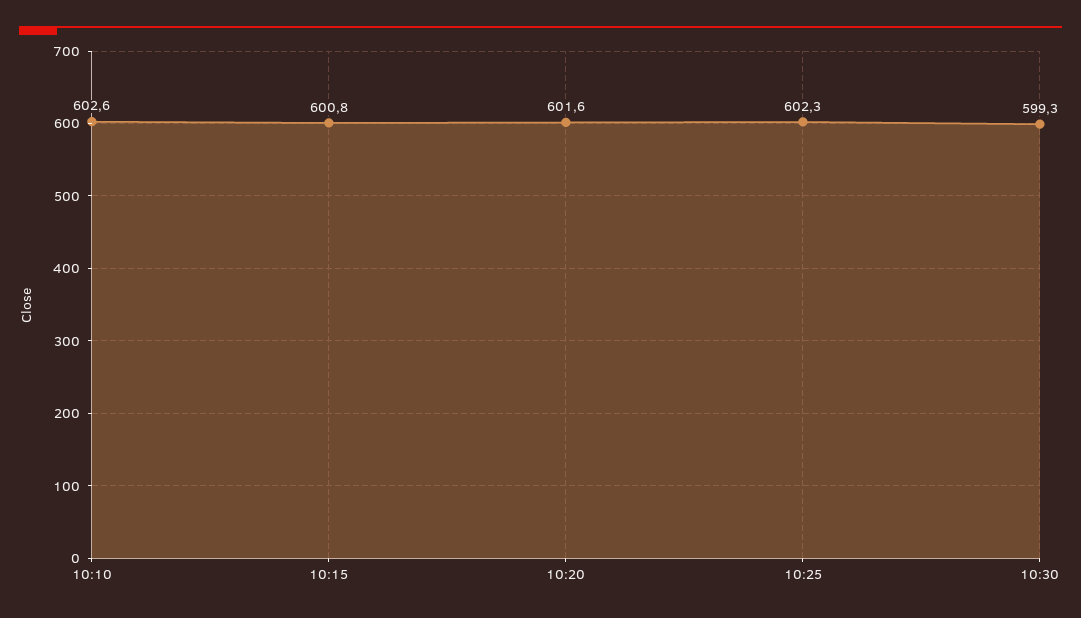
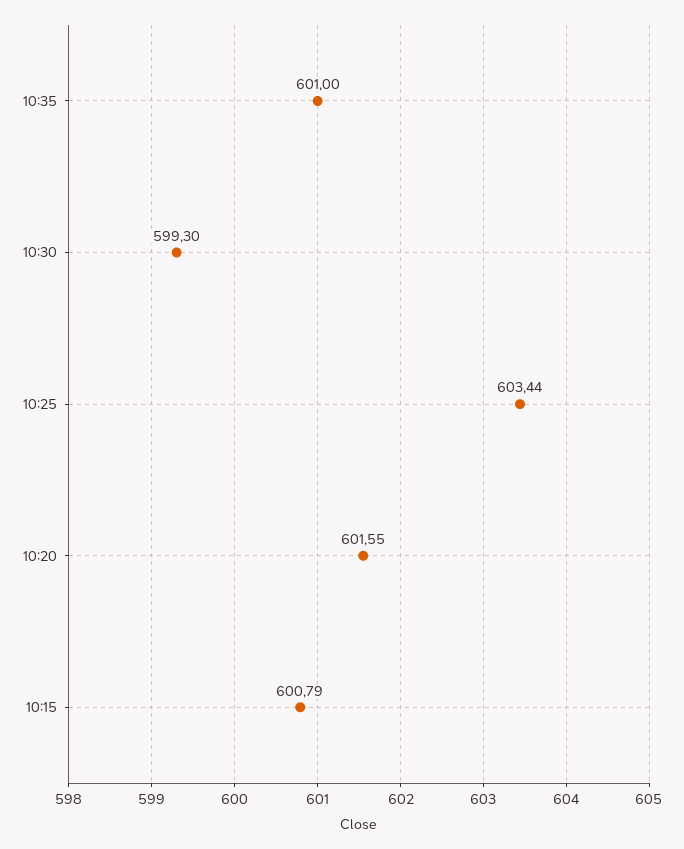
10:10: 602.6 -> none
10:25: 602.3 -> 603.44
10:35: none -> 601

